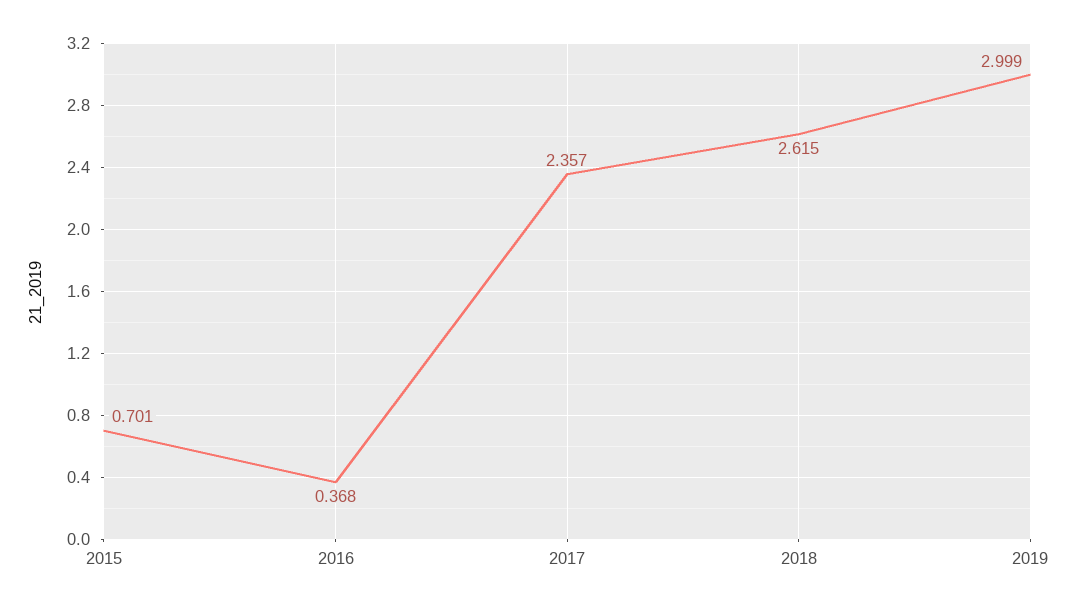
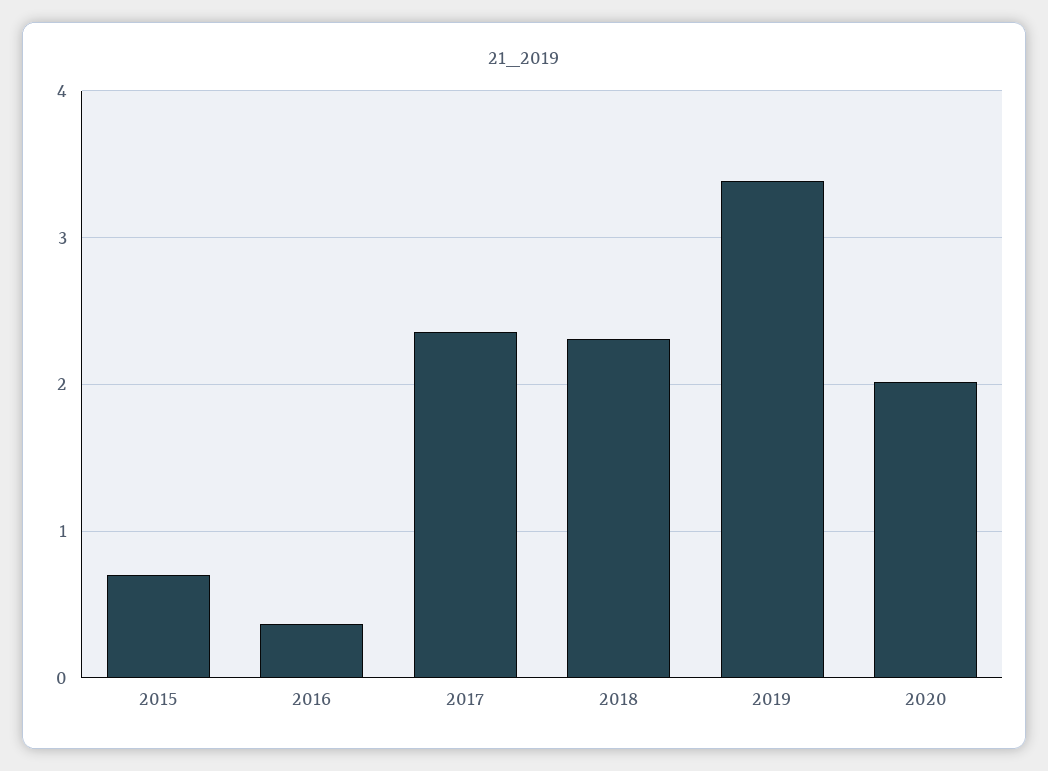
2018: 2.615 -> 2.3
2019: 2.999 -> 3.4
2020: none -> 2

